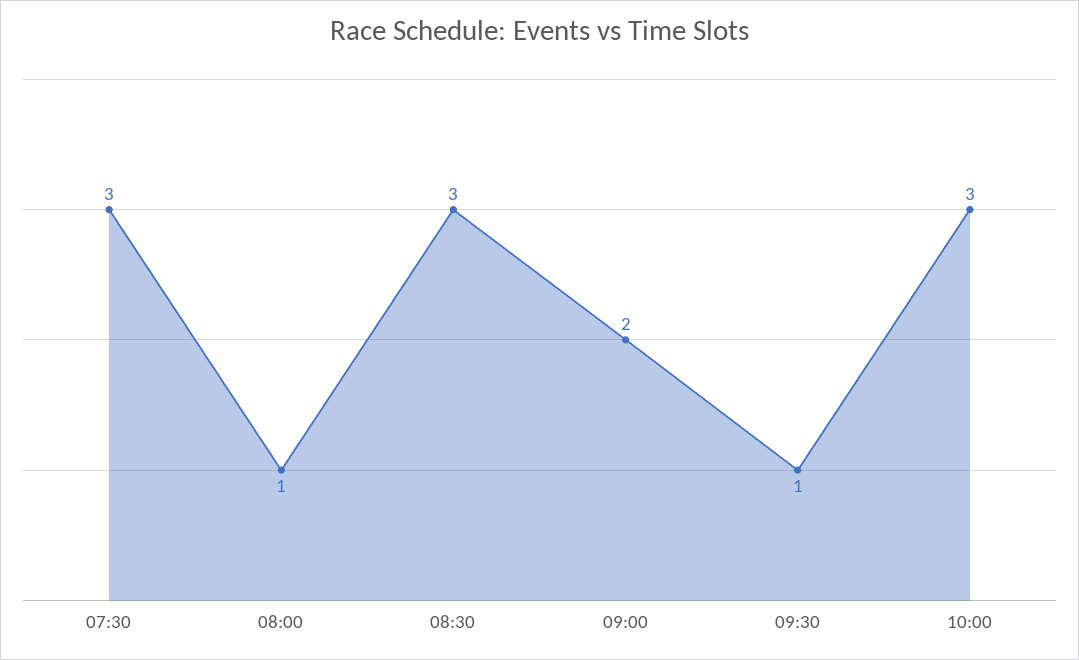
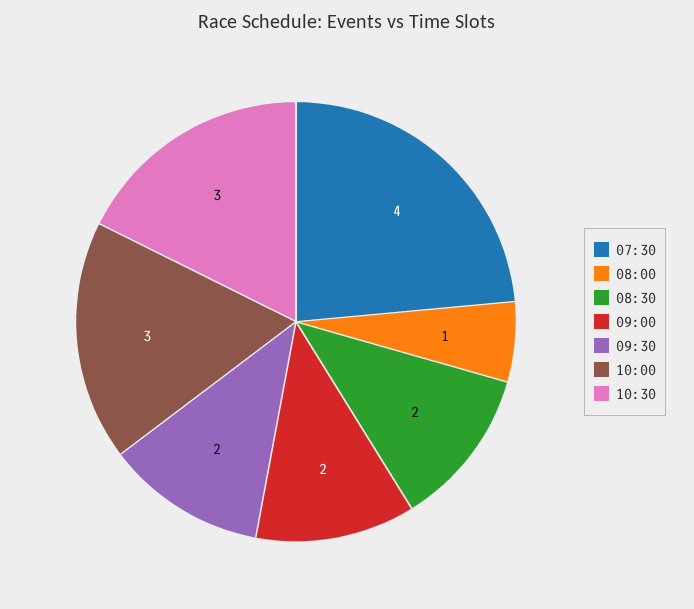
07:30: 3 -> 4
08:30: 3 -> 2
09:30: 1 -> 2
10:30: none -> 3

